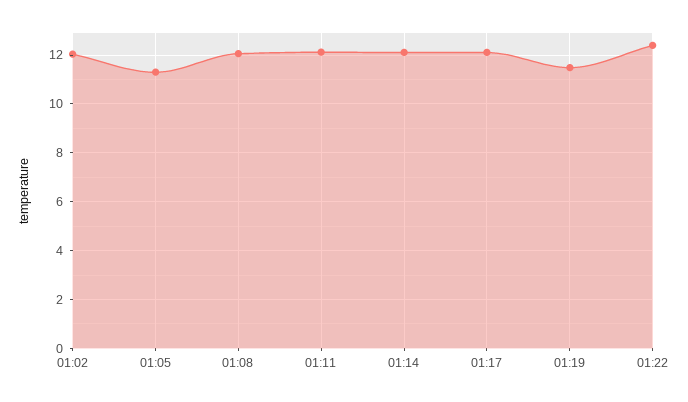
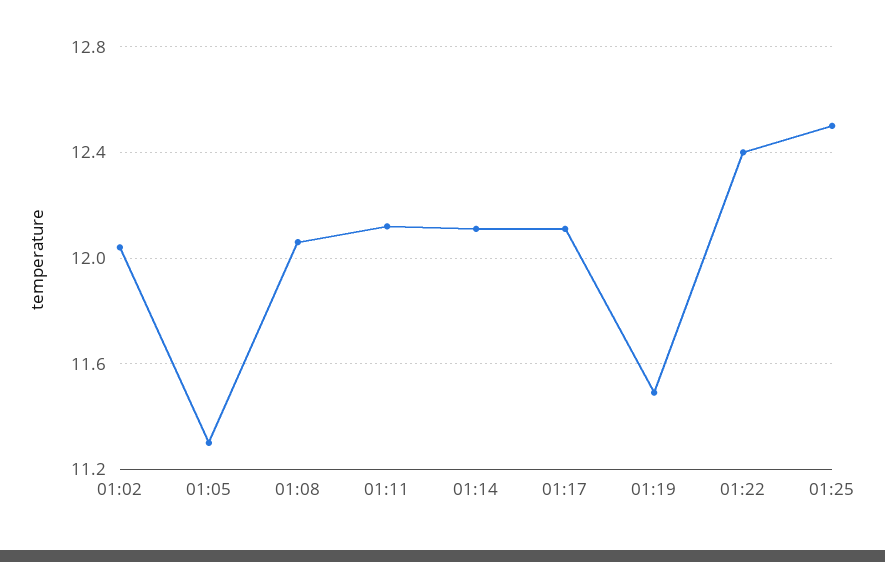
01:25: none -> 12.5

